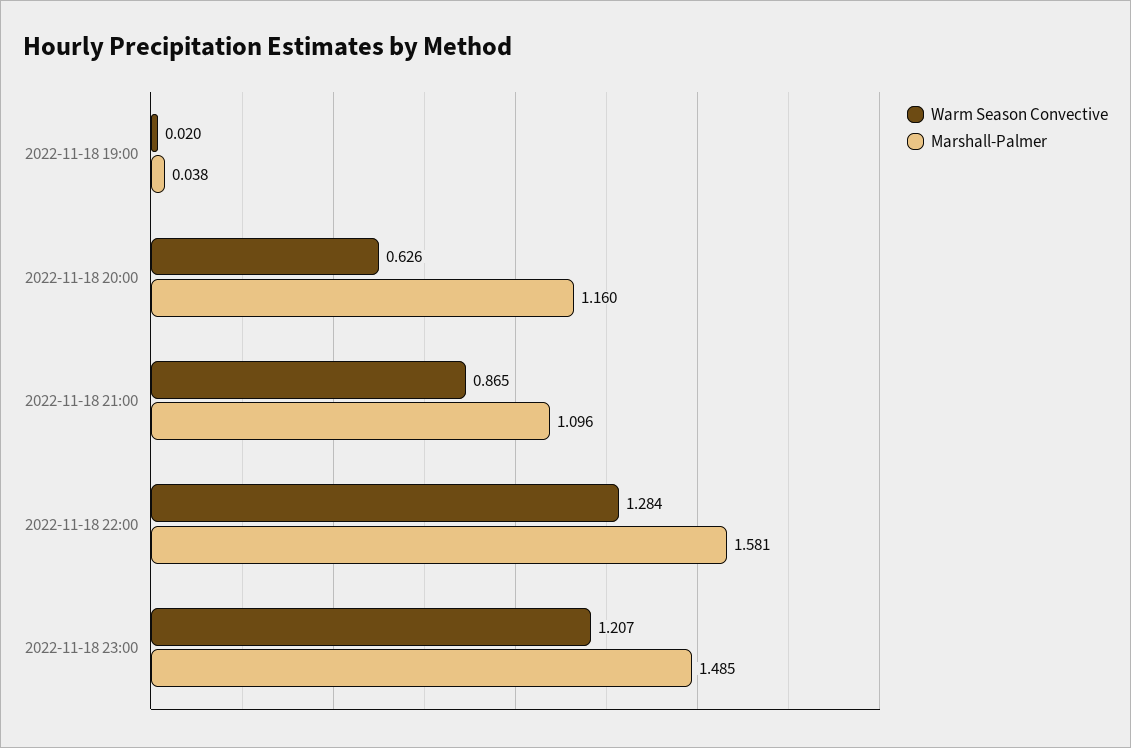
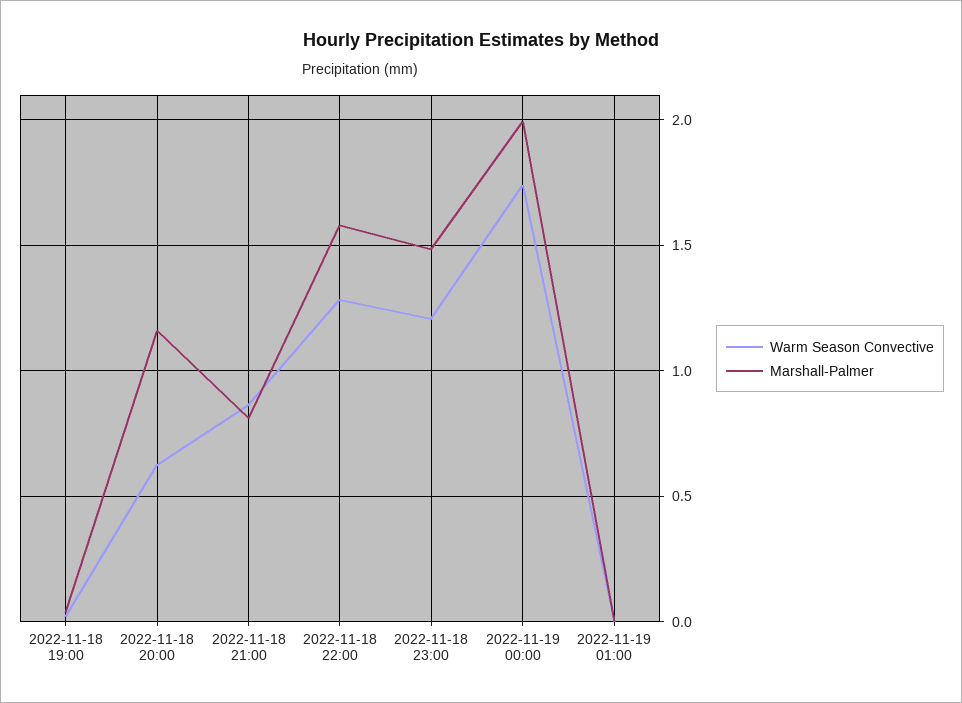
Marshall-Palmer, 2022-11-18 21:00: 1.096 -> 0.8
Warm Season Convective, 2022-11-19 00:00: none -> 1.75
Marshall-Palmer, 2022-11-19 00:00: none -> 2
Warm Season Convective, 2022-11-19 01:00: none -> 0
Marshall-Palmer, 2022-11-19 01:00: none -> 0

